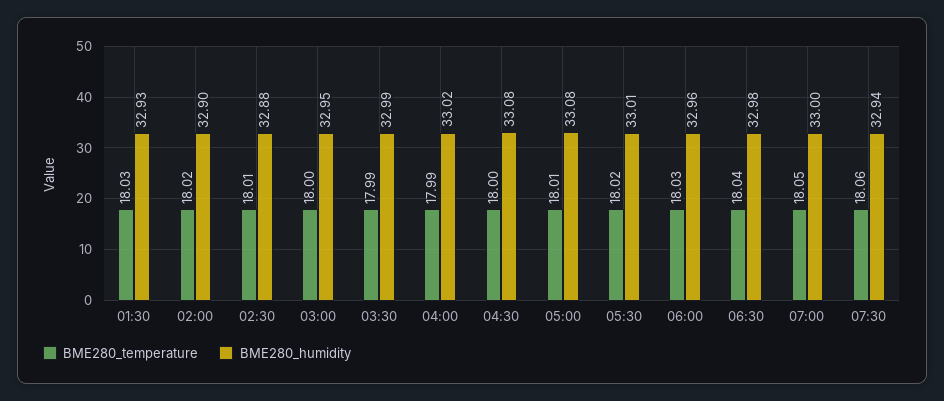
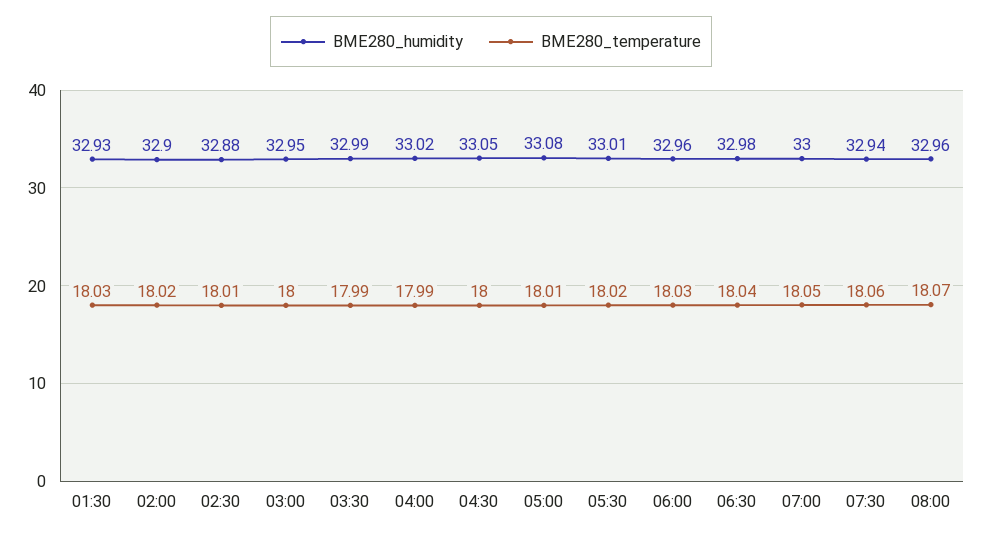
BME280_humidity, 04:30: 33.08 -> 33.05
BME280_humidity, 08:00: none -> 32.96
BME280_temperature, 08:00: none -> 18.07

